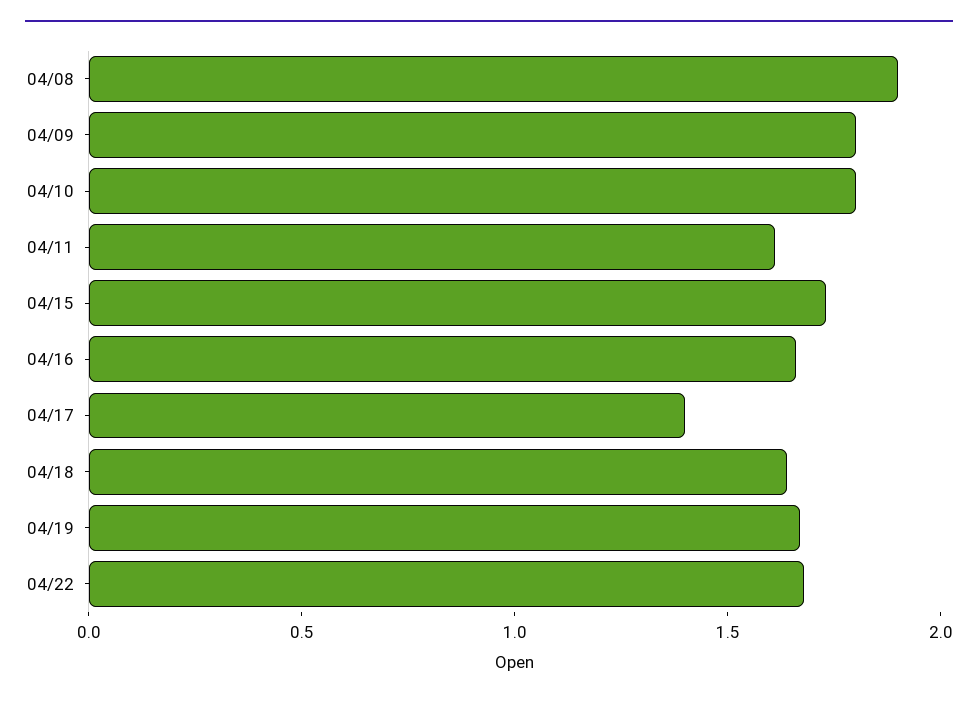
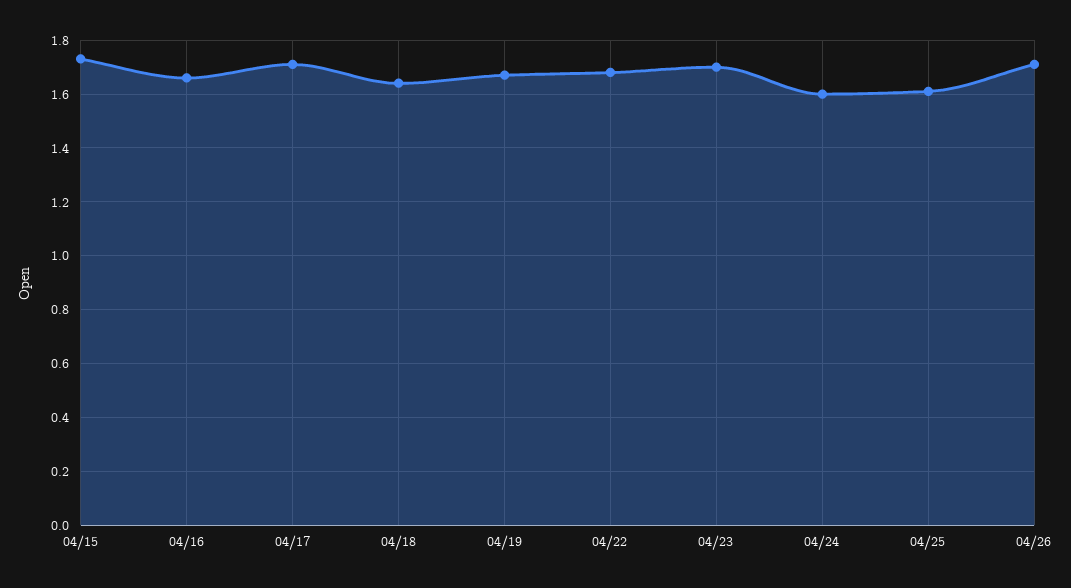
04/08: 1.9 -> none
04/09: 1.8 -> none
04/10: 1.8 -> none
04/11: 1.6 -> none
04/17: 1.4 -> 1.7
04/23: none -> 1.7
04/24: none -> 1.6
04/25: none -> 1.6
04/26: none -> 1.7

